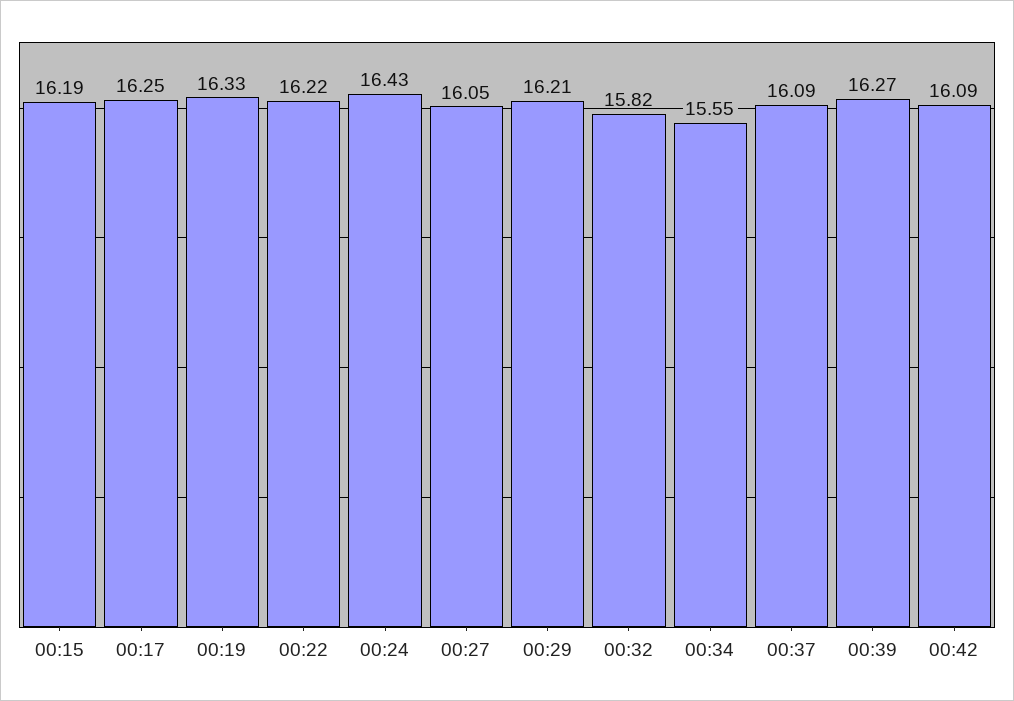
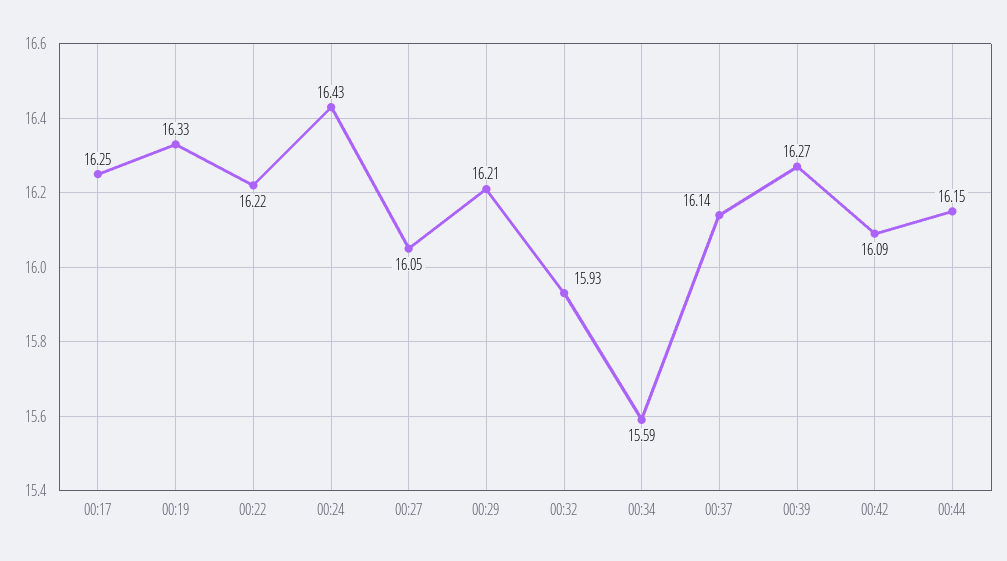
00:15: 16.19 -> none
00:32: 15.82 -> 15.93
00:34: 15.55 -> 15.59
00:37: 16.09 -> 16.14
00:44: none -> 16.15

